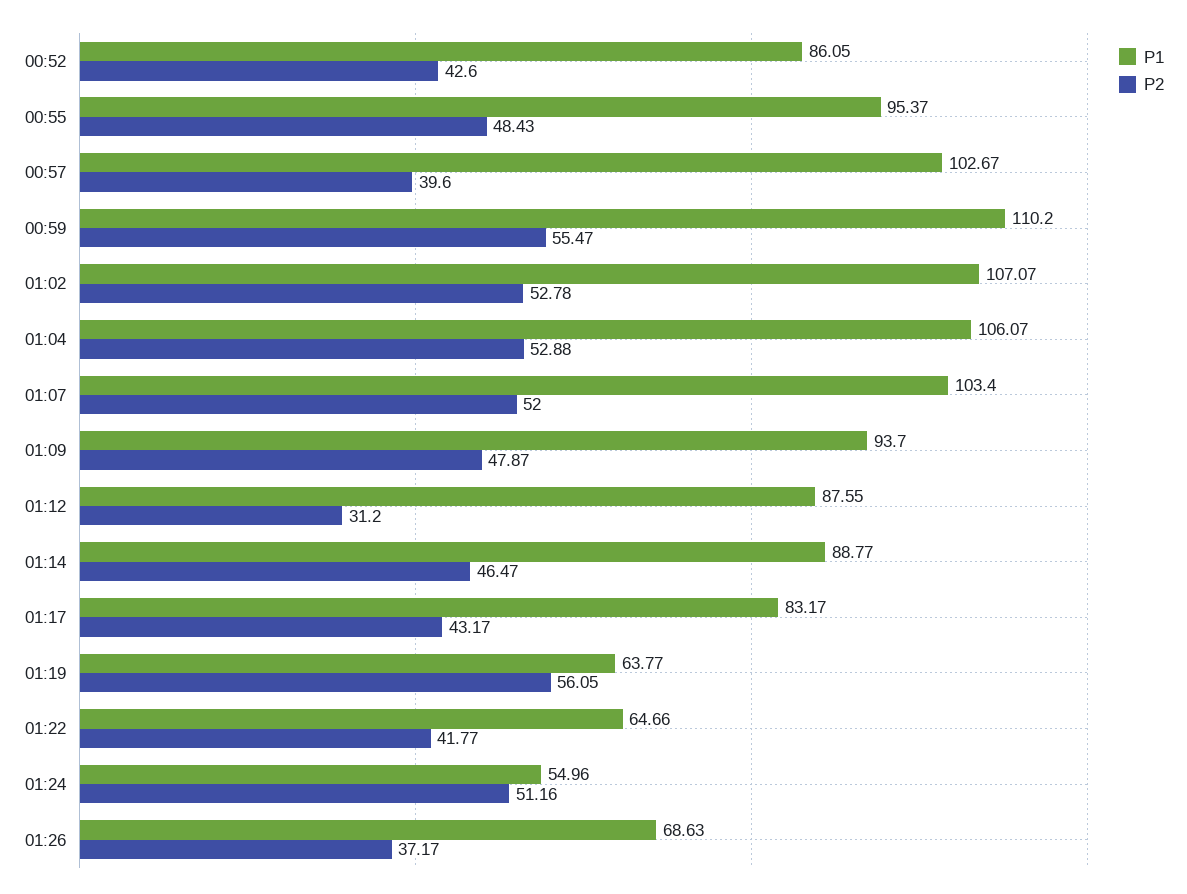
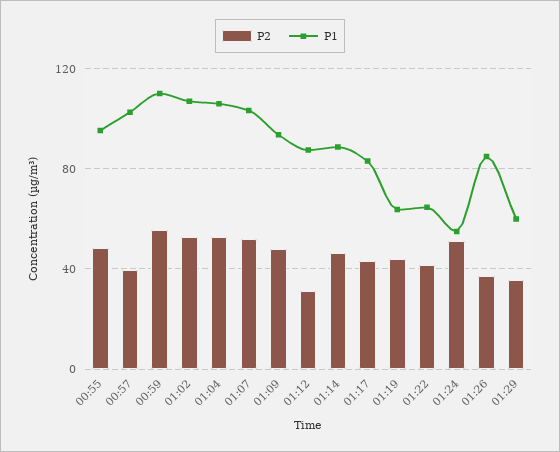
P1, 00:52: 86.05 -> none
P2, 00:52: 42.6 -> none
P2, 01:19: 56.05 -> 45
P1, 01:26: 68.63 -> 85
P2, 01:29: none -> 35
P1, 01:29: none -> 60

